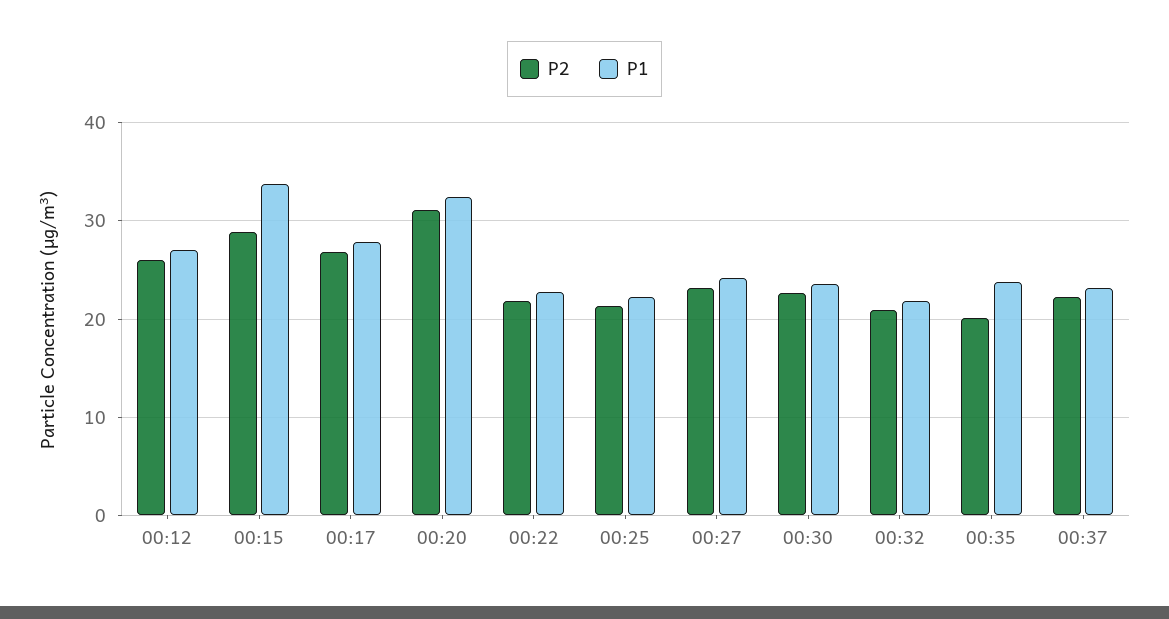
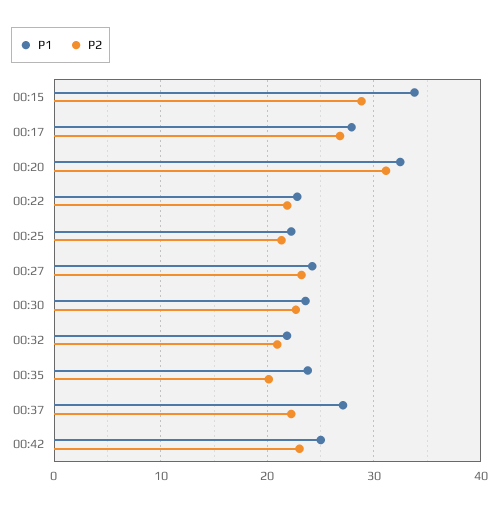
P2, 00:12: 26 -> none
P1, 00:12: 27 -> none
P1, 00:37: 23 -> 27
P1, 00:42: none -> 25
P2, 00:42: none -> 23

